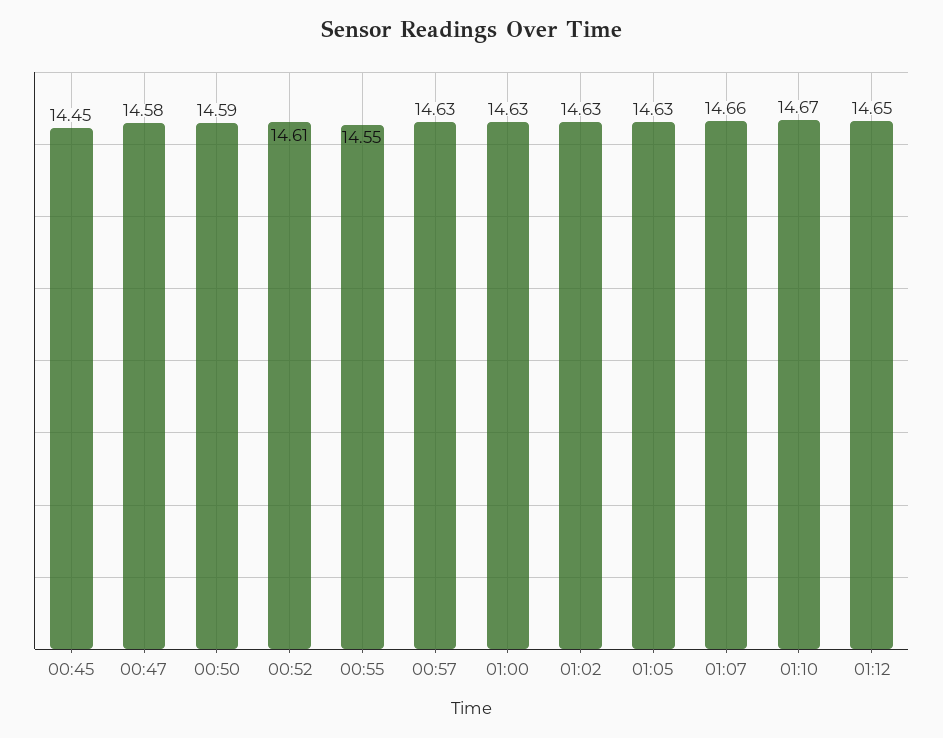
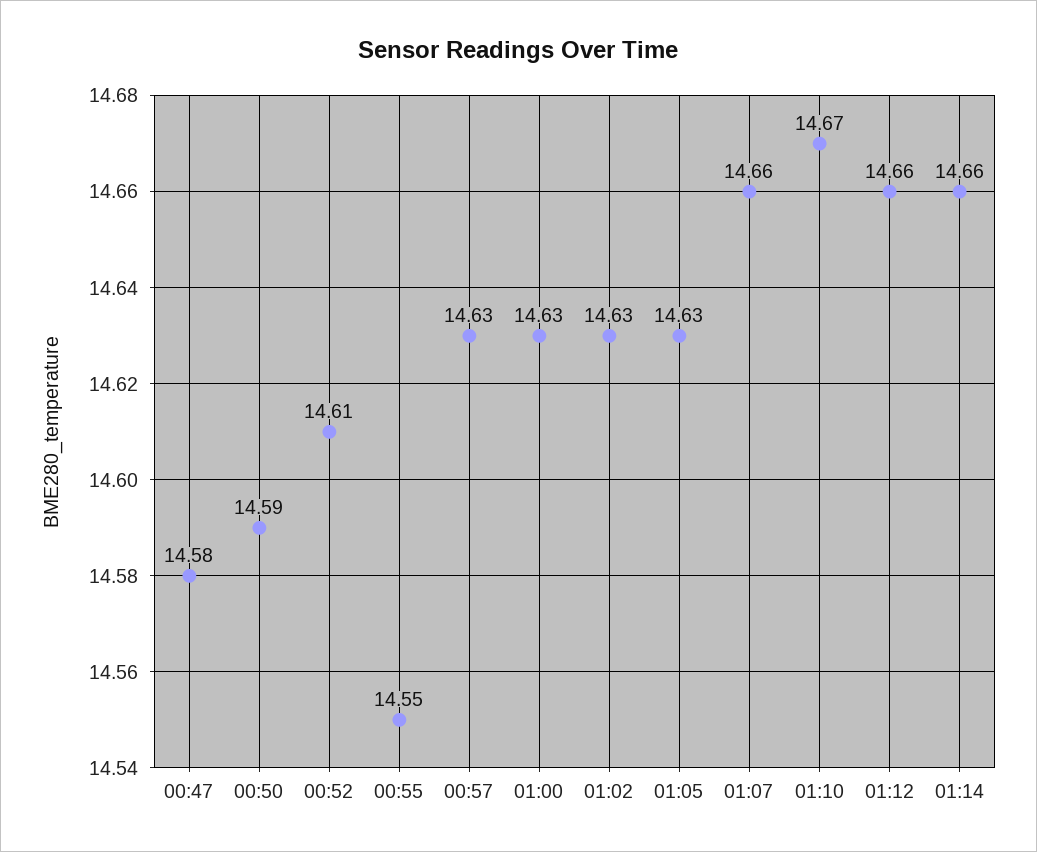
00:45: 14.45 -> none
01:12: 14.65 -> 14.66
01:14: none -> 14.66

